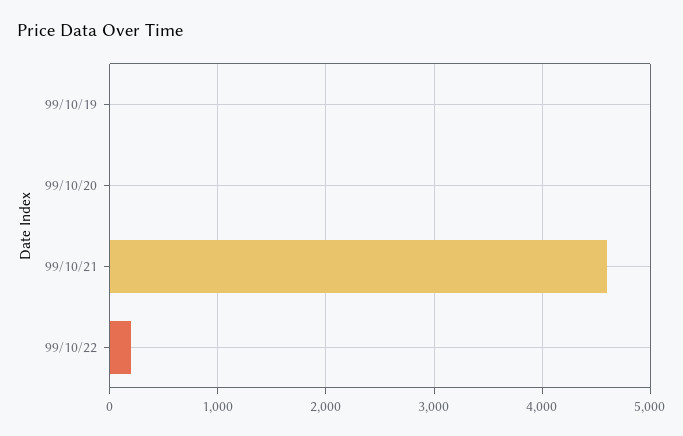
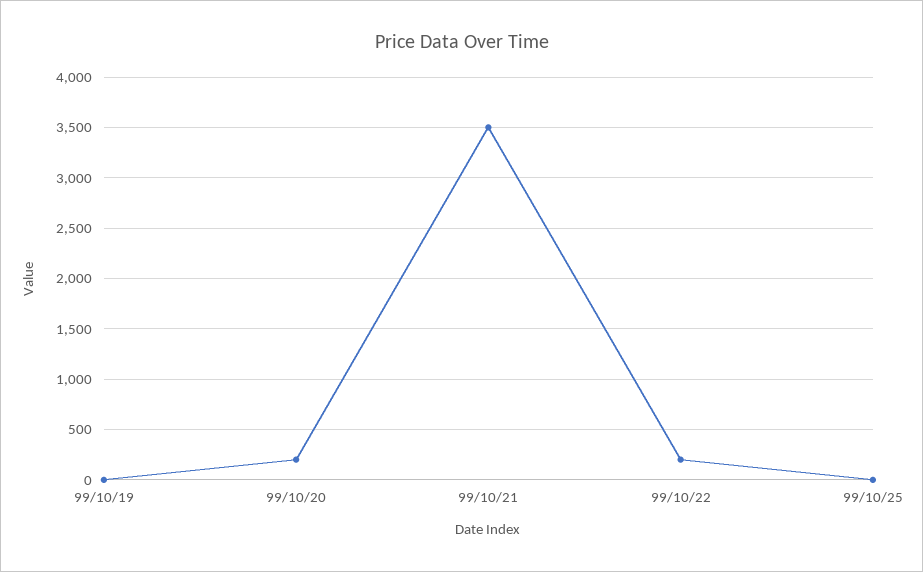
99/10/20: 0 -> 200
99/10/21: 4600 -> 3500
99/10/25: none -> 0

